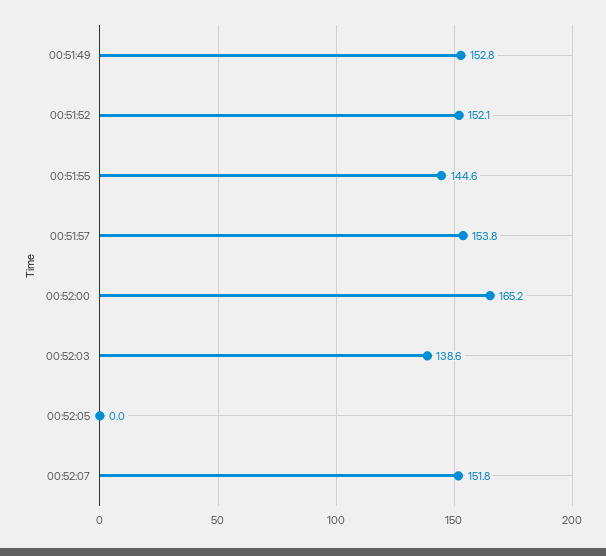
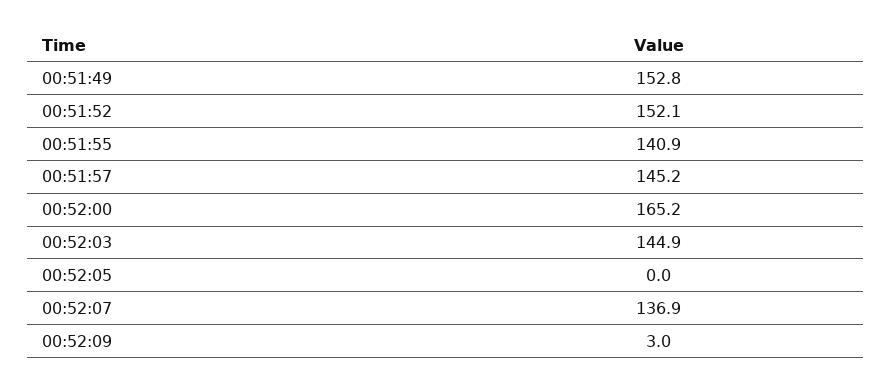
00:51:55: 144.6 -> 140.9
00:51:57: 153.8 -> 145.2
00:52:03: 138.6 -> 144.9
00:52:07: 151.8 -> 136.9
00:52:09: none -> 3

